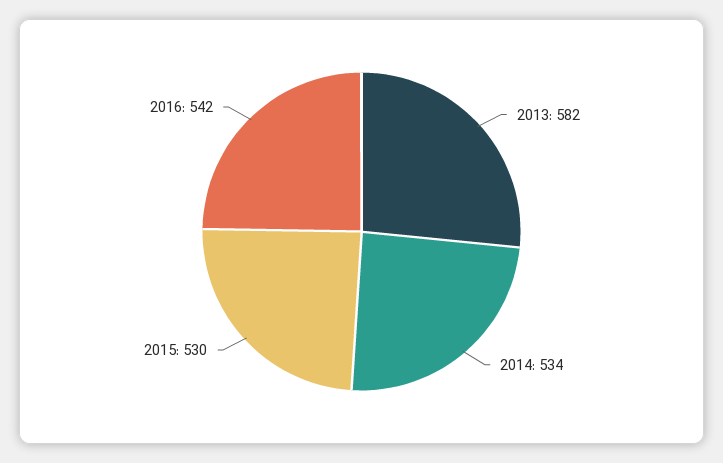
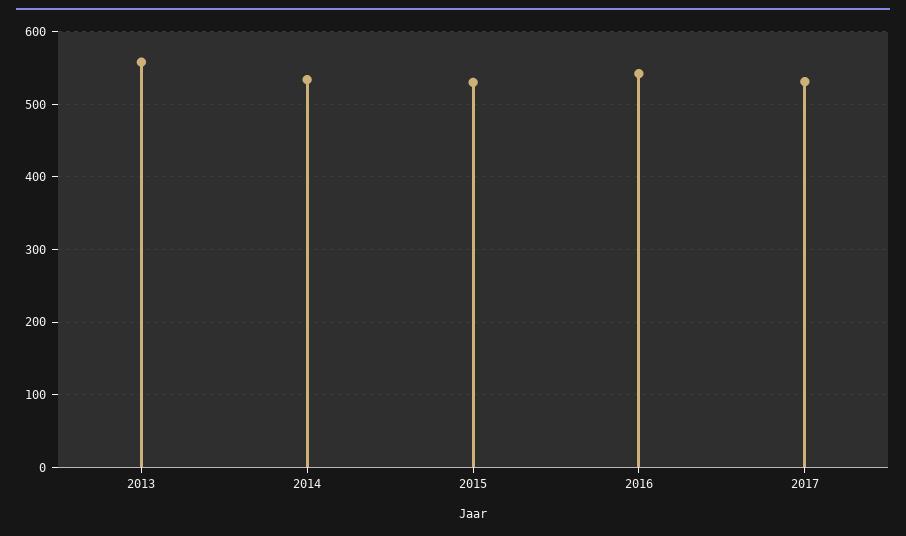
2013: 582 -> 560
2017: none -> 530

